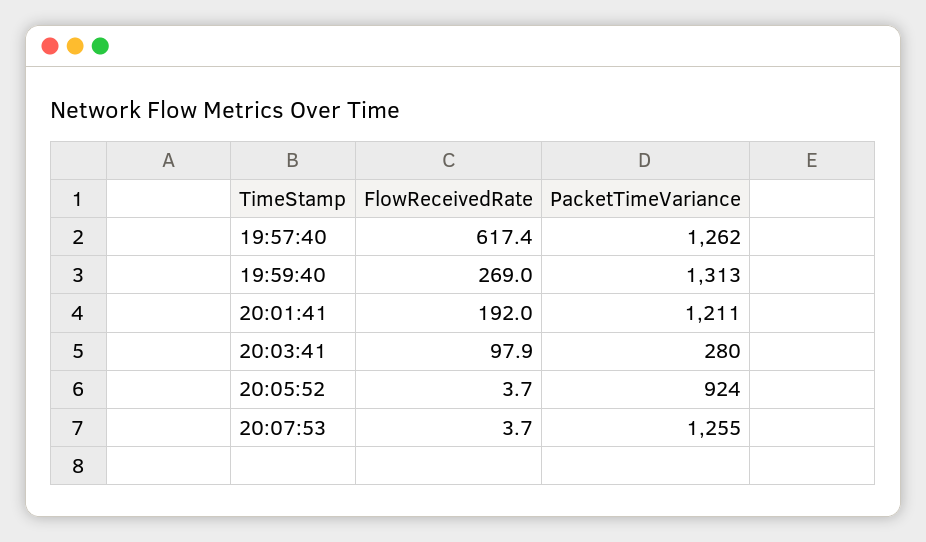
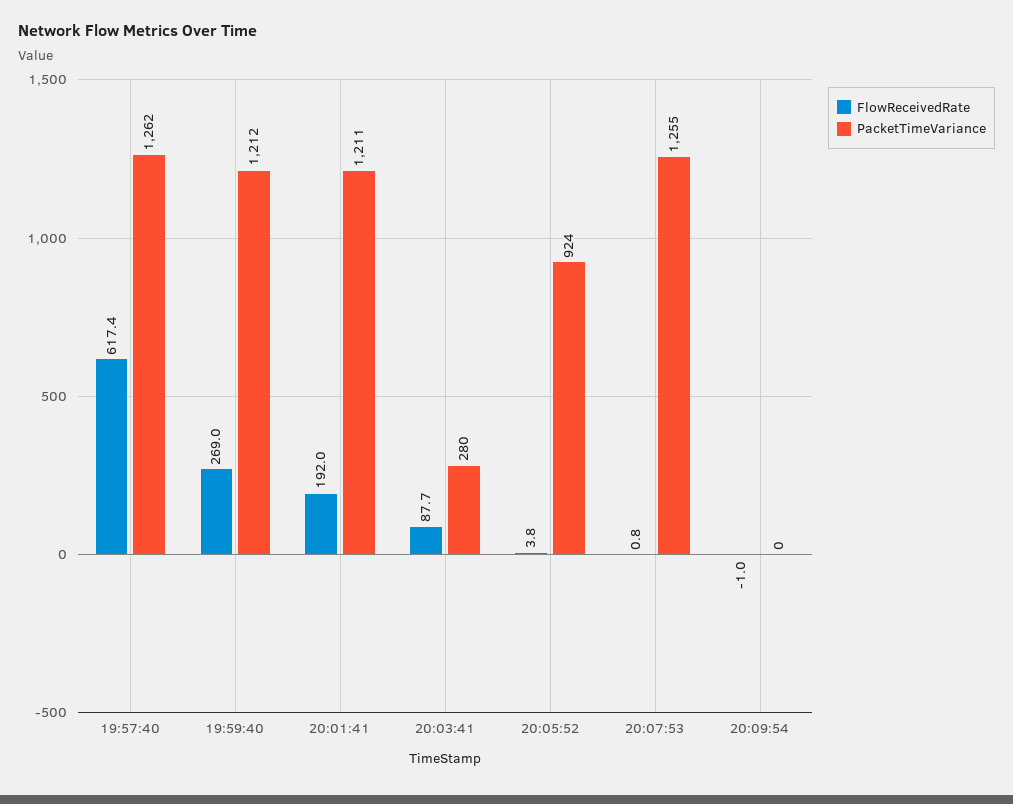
PacketTimeVariance, 19:59:40: 1313 -> 1212
FlowReceivedRate, 20:03:41: 97.9 -> 87.7
FlowReceivedRate, 20:05:52: 3.7 -> 3.8
FlowReceivedRate, 20:07:53: 3.7 -> 0.8
FlowReceivedRate, 20:09:54: none -> -1
PacketTimeVariance, 20:09:54: none -> 0

